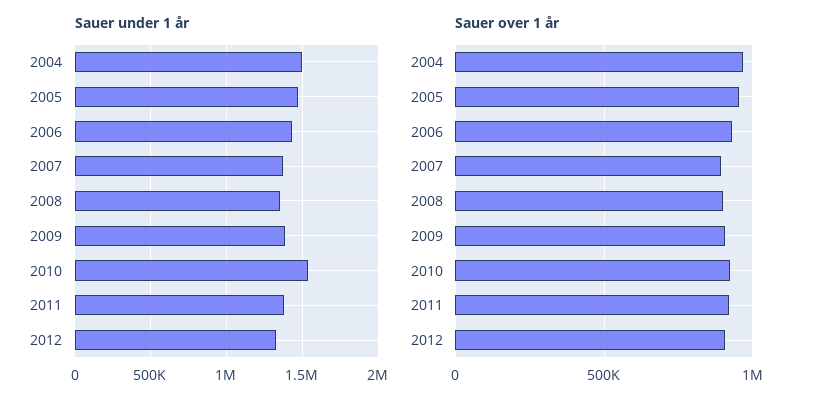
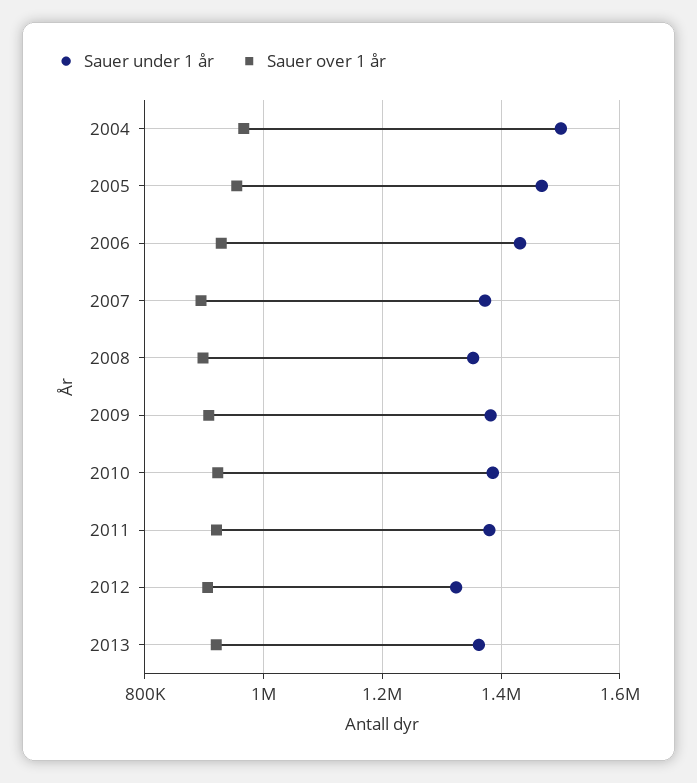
Sauer under 1 år, 2010: 1550000 -> 1380000
Sauer under 1 år, 2013: none -> 1360000
Sauer over 1 år, 2013: none -> 920000

